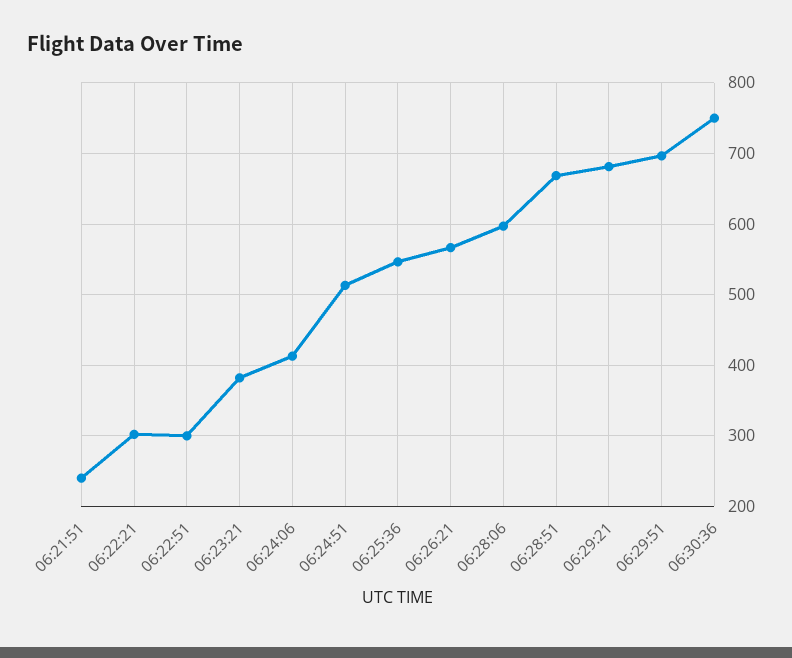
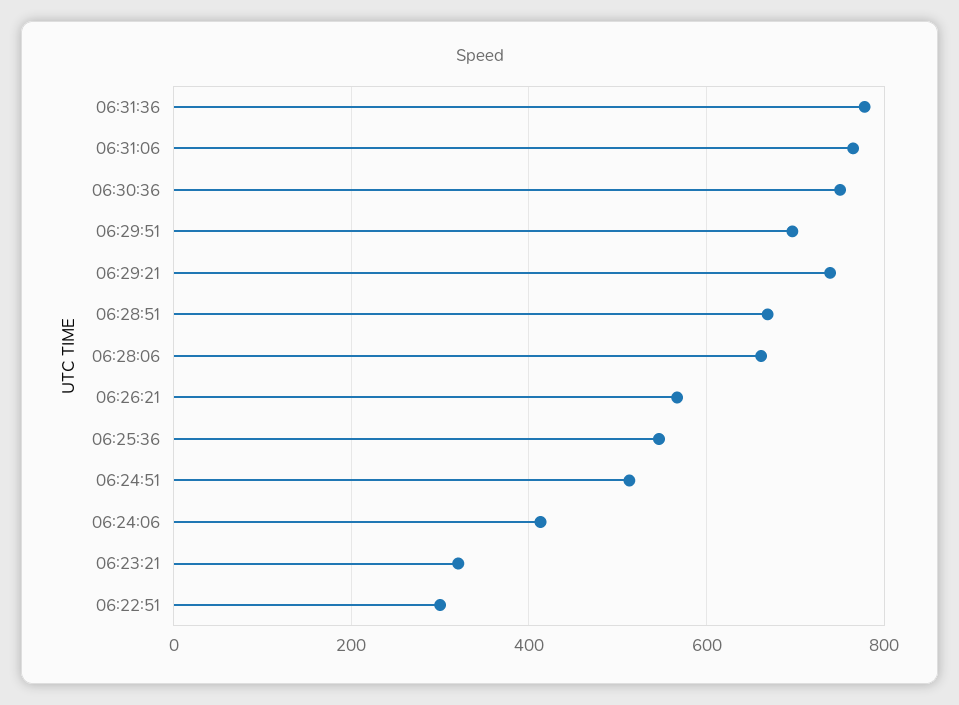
06:21:51: 240 -> none
06:22:21: 300 -> none
06:23:21: 380 -> 320
06:28:06: 600 -> 660
06:29:21: 680 -> 740
06:31:36: none -> 780
06:31:06: none -> 760

